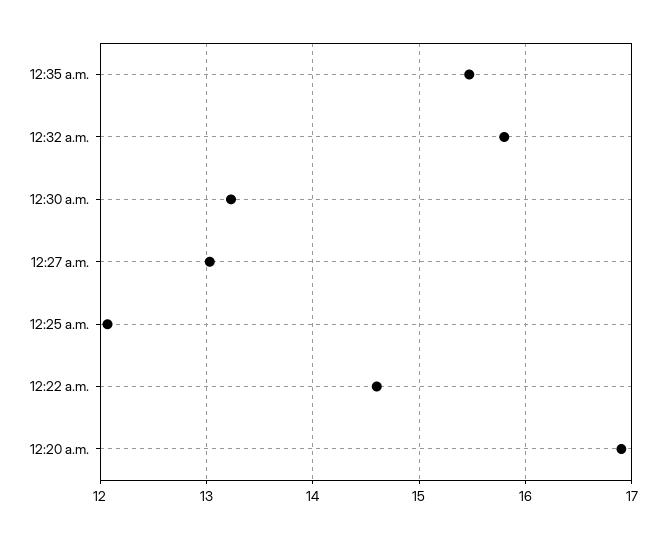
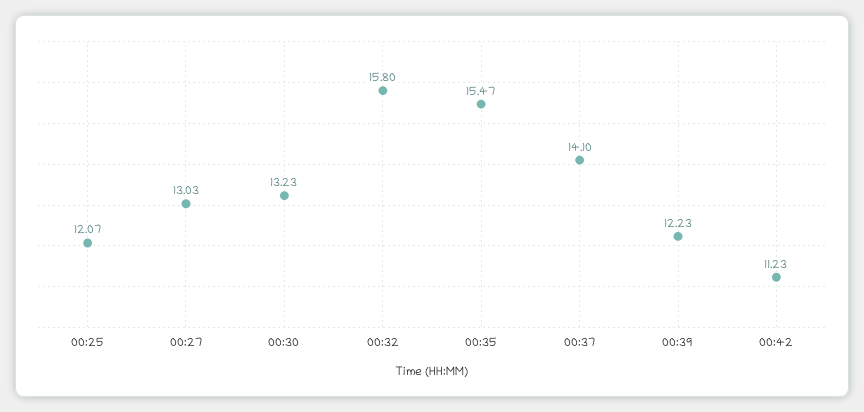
12:22 a.m.: 14.6 -> none
12:20 a.m.: 16.9 -> none
00:37: none -> 14.1
00:39: none -> 12.23
00:42: none -> 11.23

